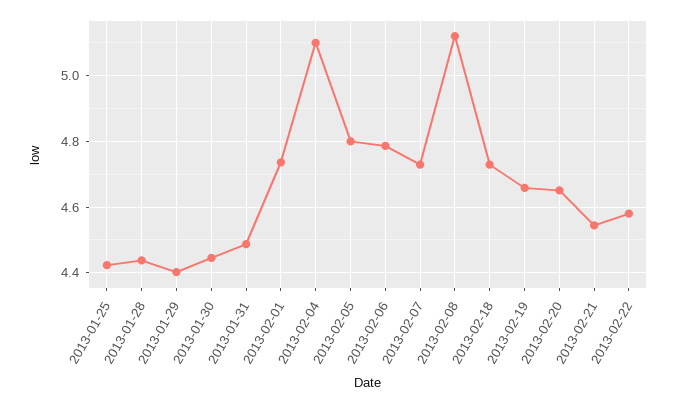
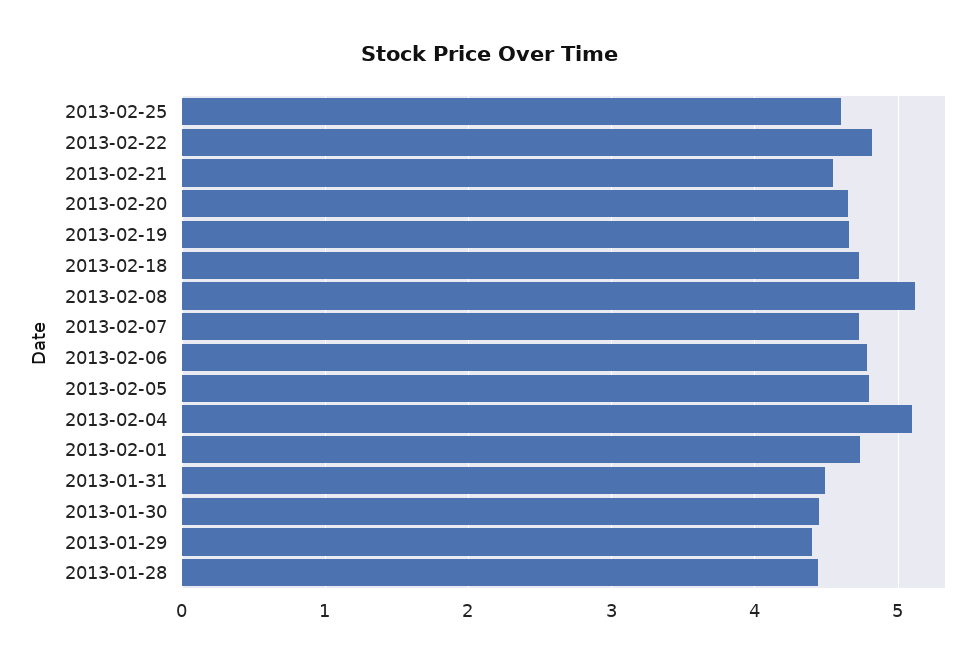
2013-01-25: 4.42 -> none
2013-02-22: 4.58 -> 4.8
2013-02-25: none -> 4.6

